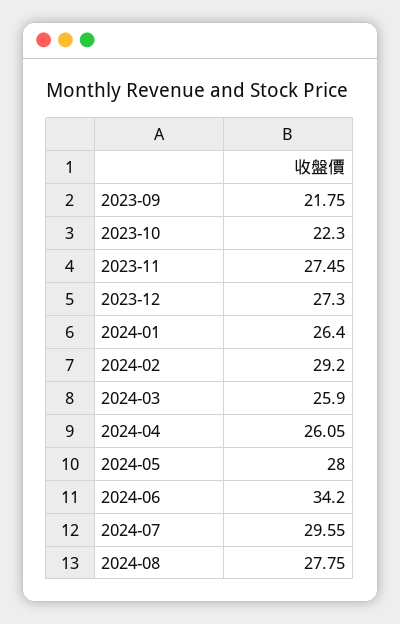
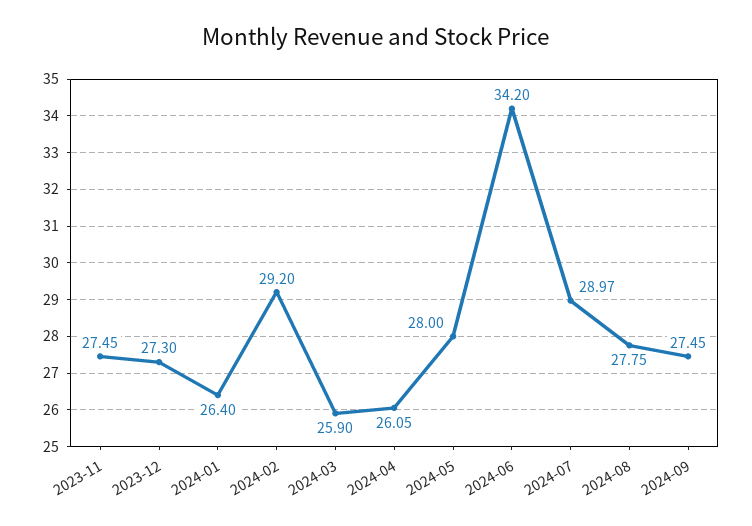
2023-09: 21.75 -> none
2023-10: 22.3 -> none
2024-07: 29.55 -> 28.97
2024-09: none -> 27.45

